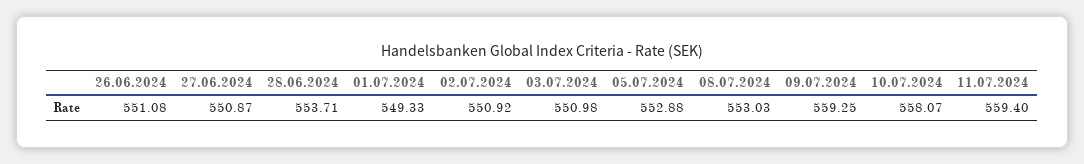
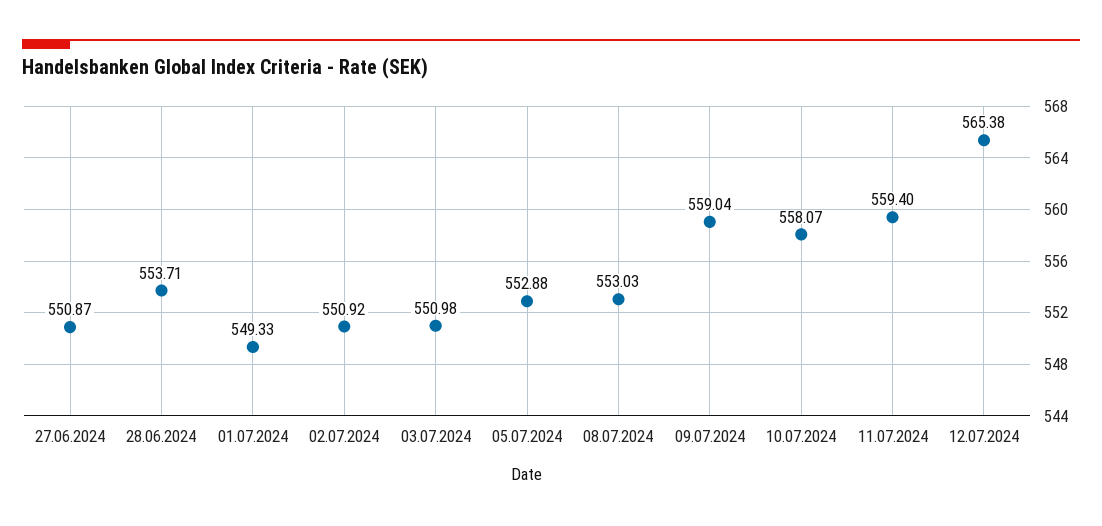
26.06.2024: 551.08 -> none
09.07.2024: 559.25 -> 559.04
12.07.2024: none -> 565.38

